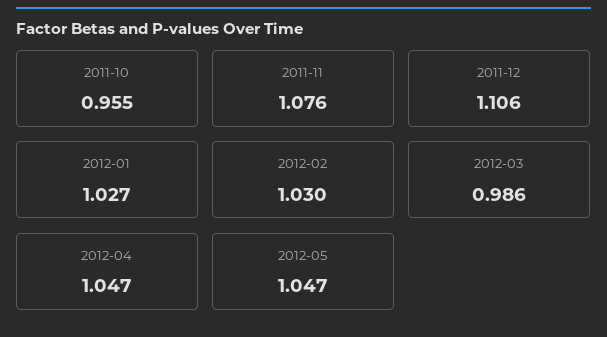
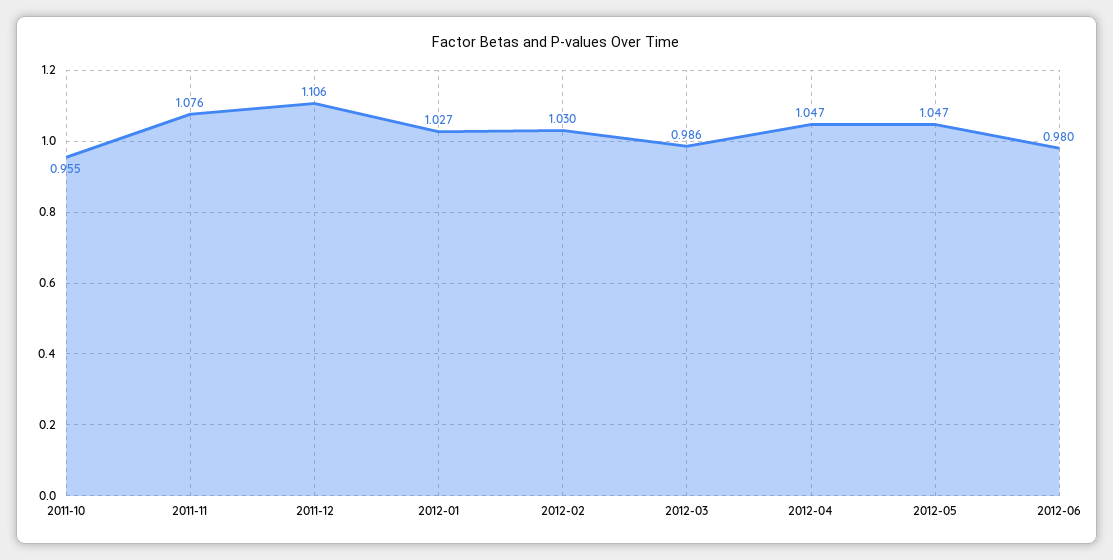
2012-06: none -> 0.98

